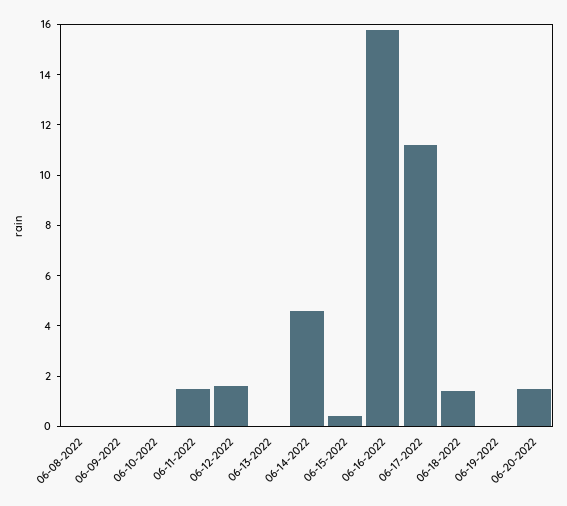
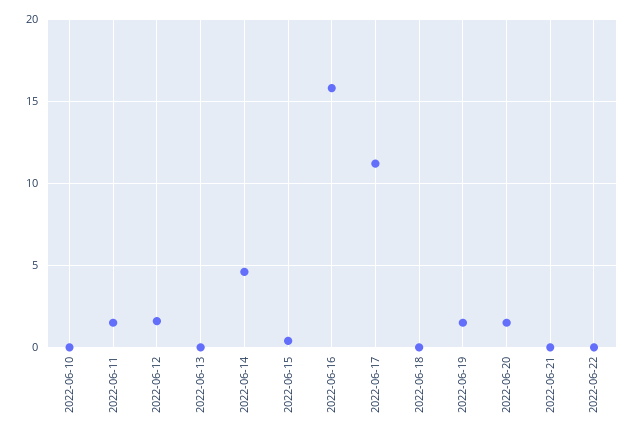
06-08-2022: 0 -> none
06-09-2022: 0 -> none
06-18-2022: 1.5 -> 0
06-19-2022: 0 -> 1.5
2022-06-21: none -> 0
2022-06-22: none -> 0

